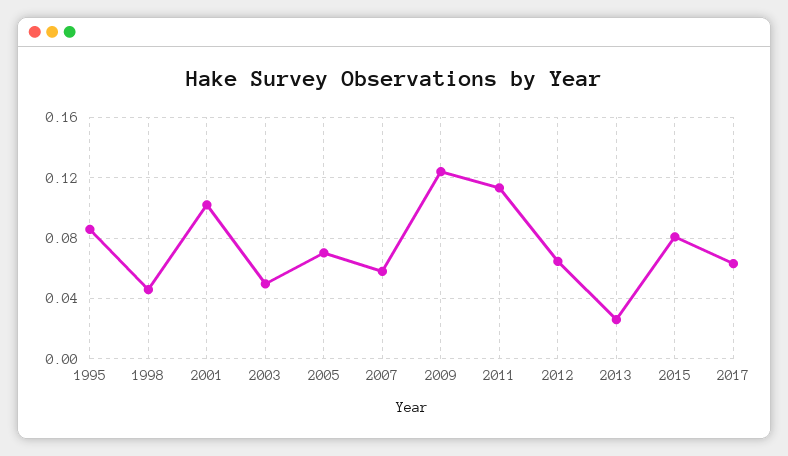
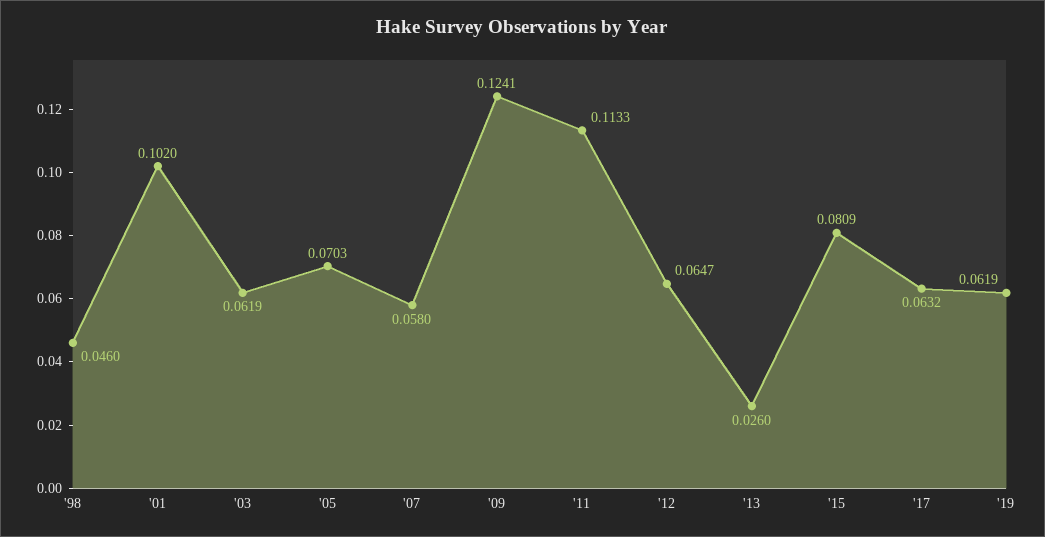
1995: 0.085 -> none
2003: 0.05 -> 0.0619
'19: none -> 0.0619

